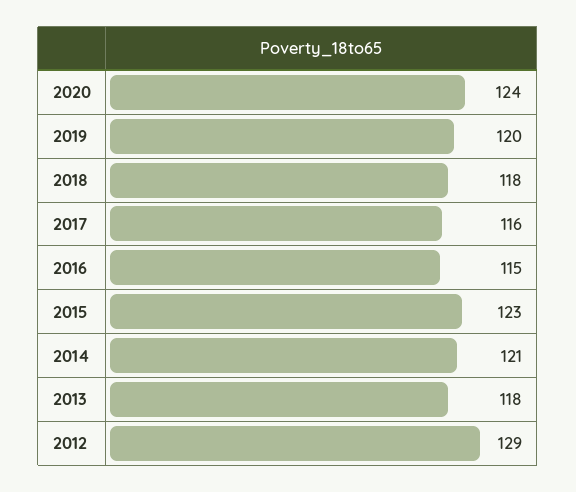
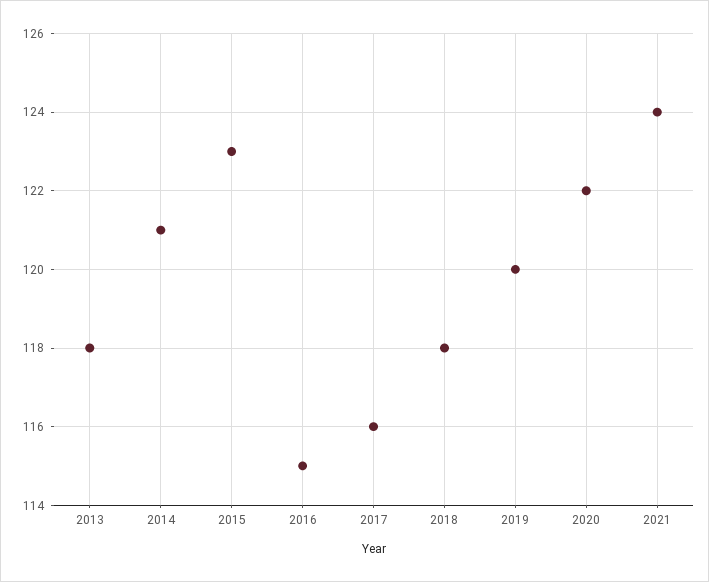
2020: 124 -> 122
2012: 129 -> none
2021: none -> 124

